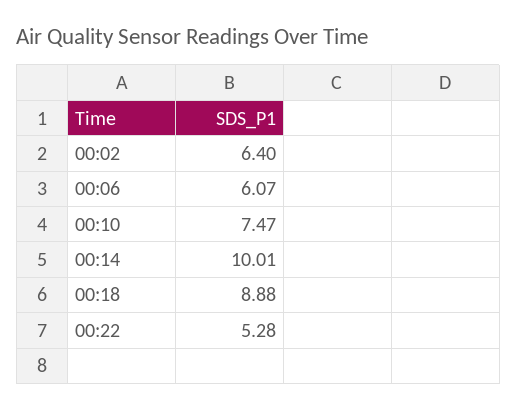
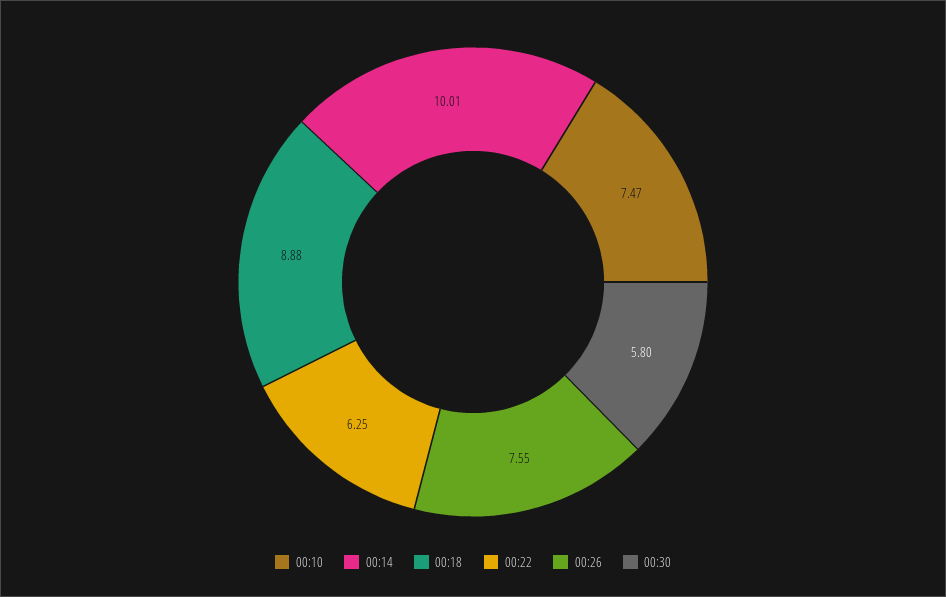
00:02: 6.4 -> none
00:06: 6.07 -> none
00:22: 5.28 -> 6.25
00:26: none -> 7.55
00:30: none -> 5.8

